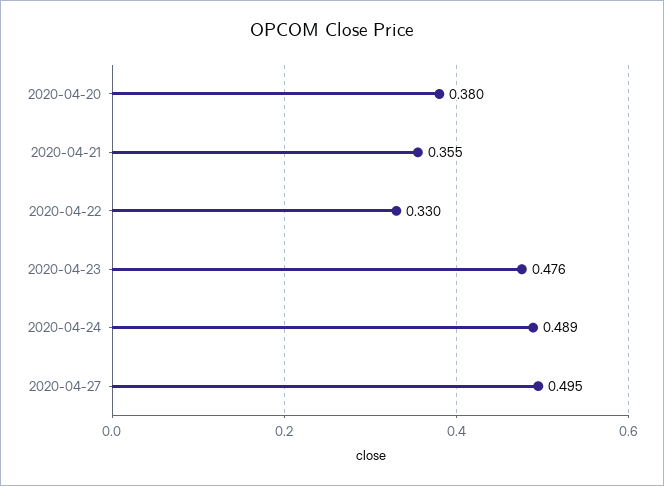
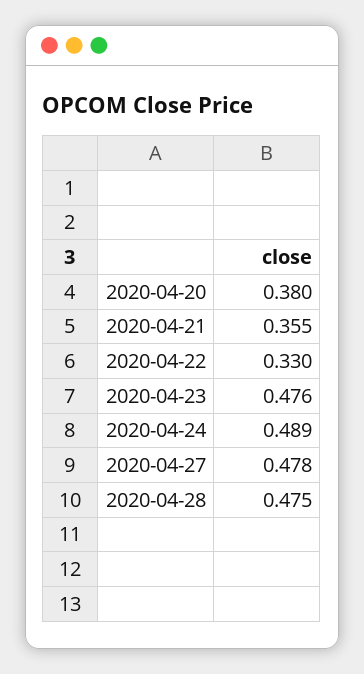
2020-04-27: 0.495 -> 0.478
2020-04-28: none -> 0.475

